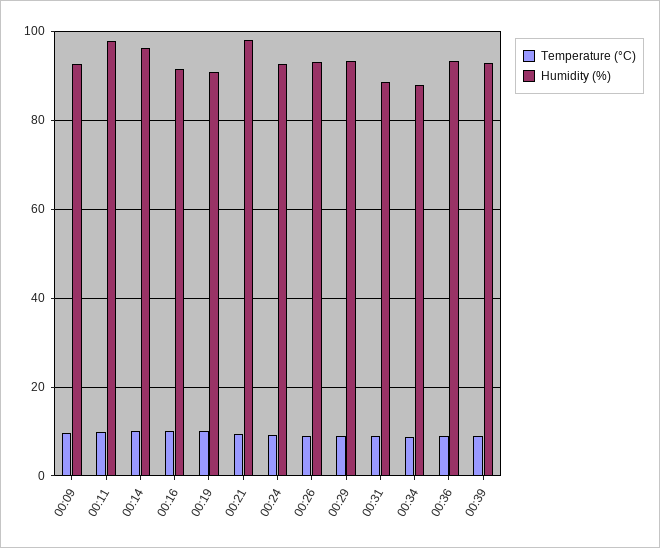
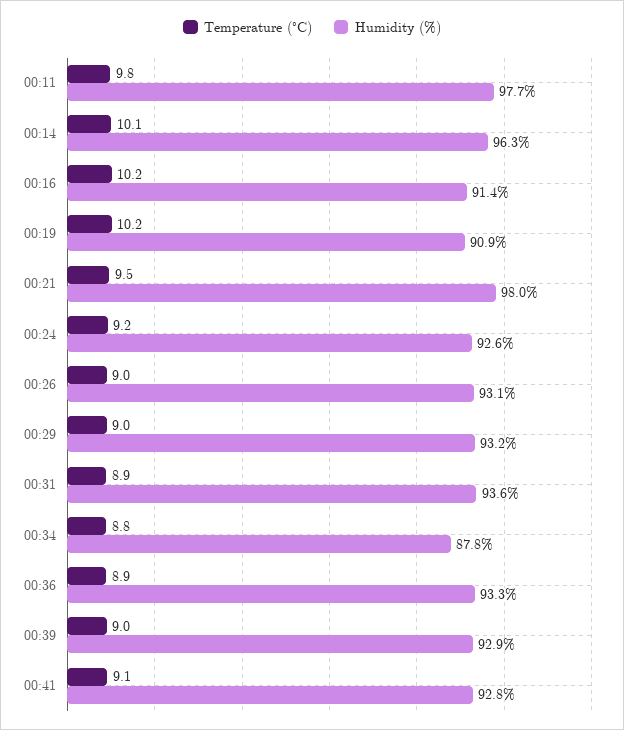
Temperature (°C), 00:09: 10 -> none
Humidity (%), 00:09: 92 -> none
Humidity (%), 00:31: 88 -> 93.6
Temperature (°C), 00:41: none -> 9.1
Humidity (%), 00:41: none -> 92.8

